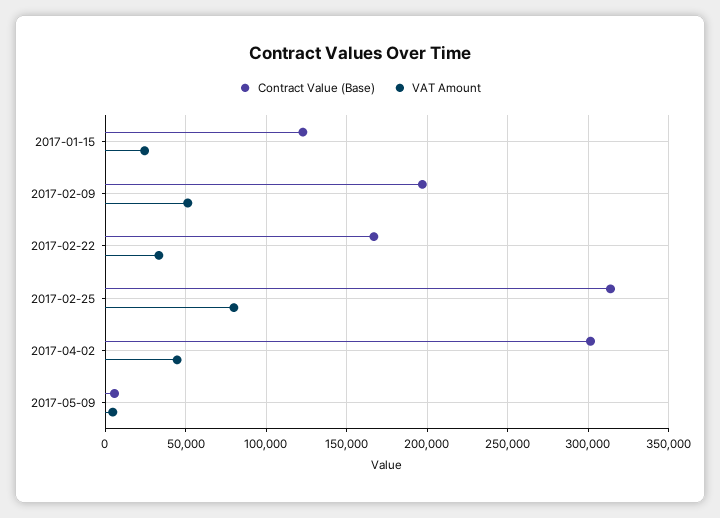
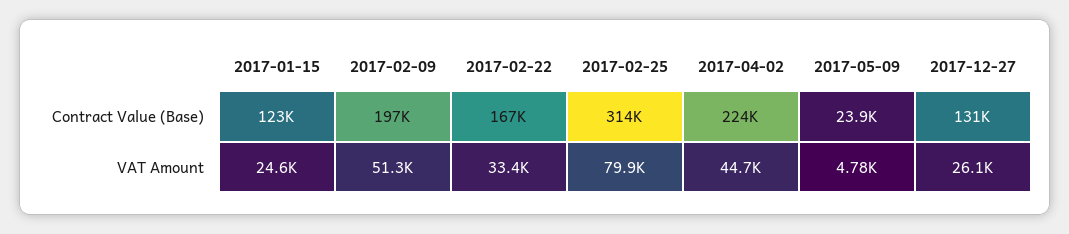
Contract Value (Base), 2017-04-02: 300000 -> 224000
Contract Value (Base), 2017-05-09: 5000 -> 23900
Contract Value (Base), 2017-12-27: none -> 131000
VAT Amount, 2017-12-27: none -> 26100

